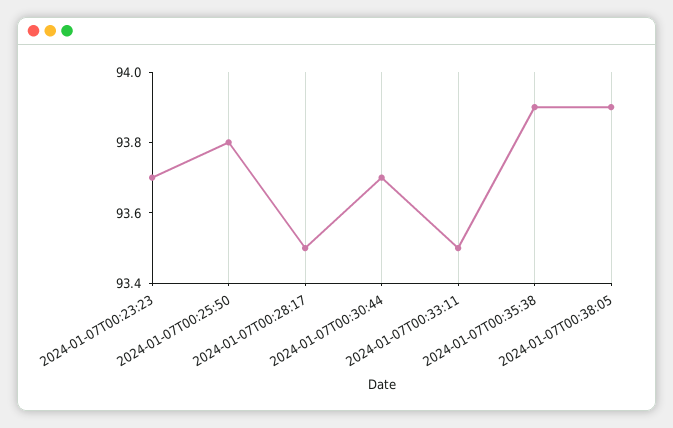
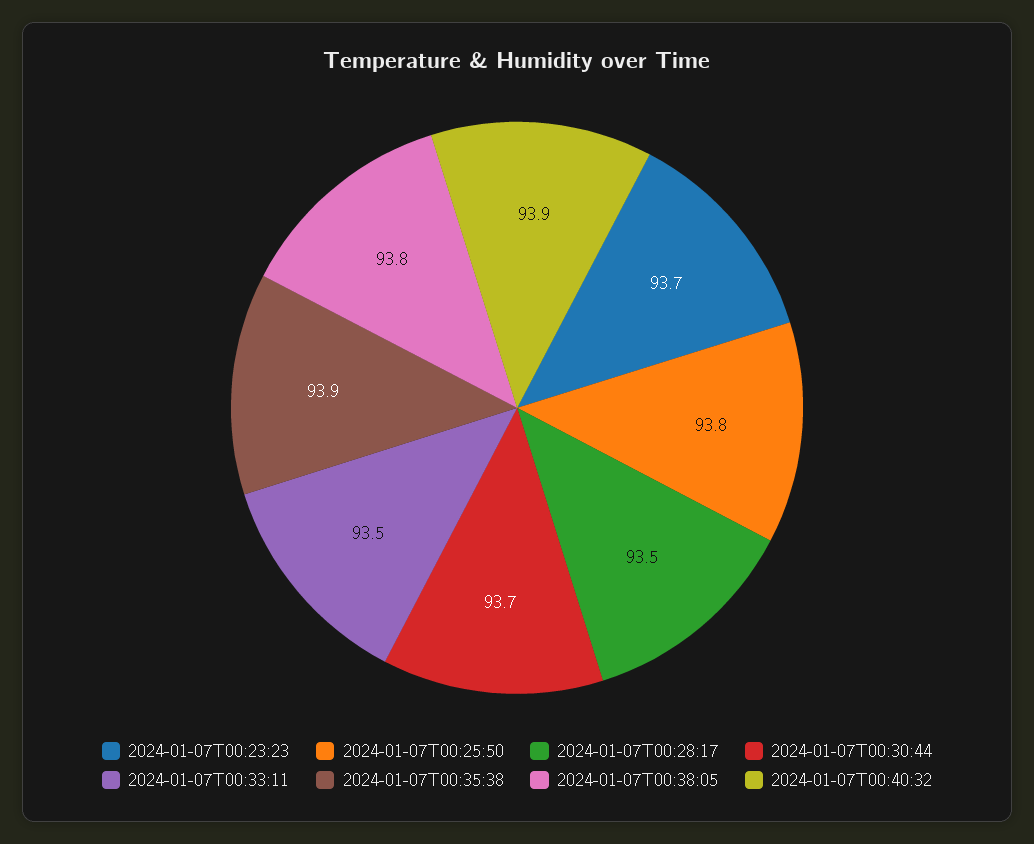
2024-01-07T00:38:05: 93.9 -> 93.8
2024-01-07T00:40:32: none -> 93.9

